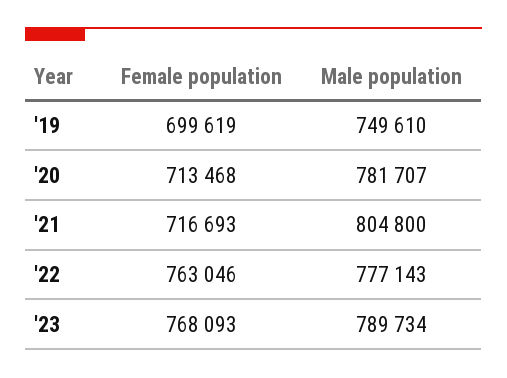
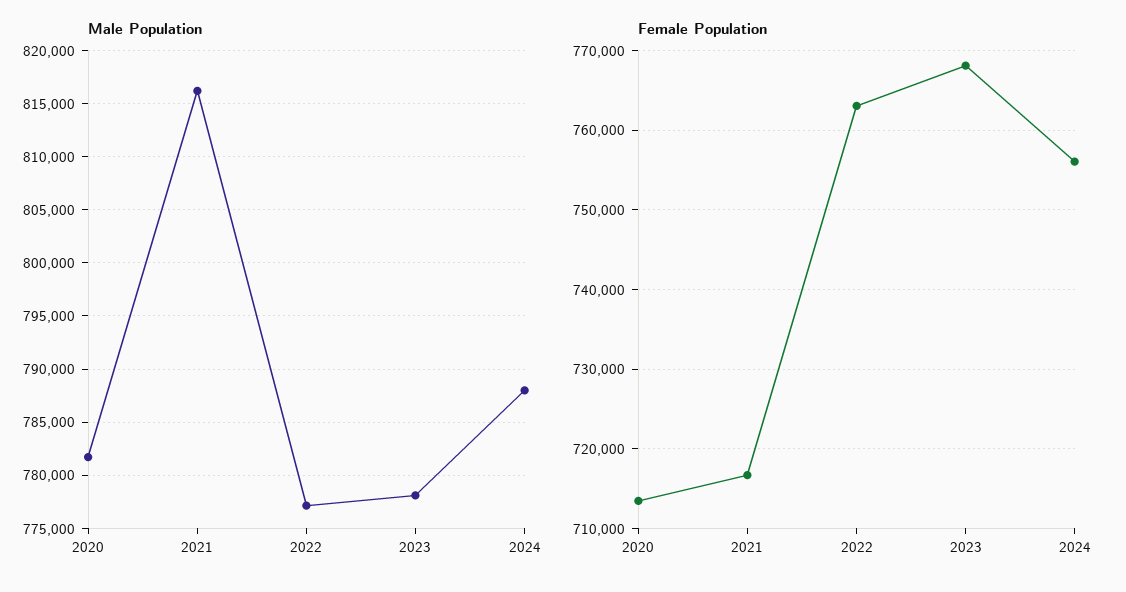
Female population, '19: 699619 -> none
Male population, '19: 749610 -> none
Male population, '21: 804800 -> 816000
Male population, '23: 789734 -> 778000
Male population, 2024: none -> 788000
Female population, 2024: none -> 756000

